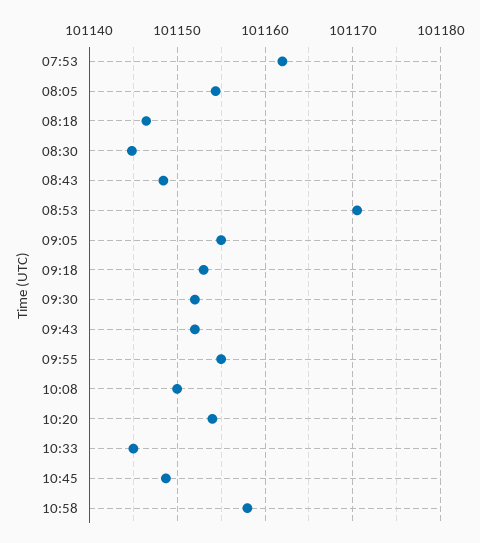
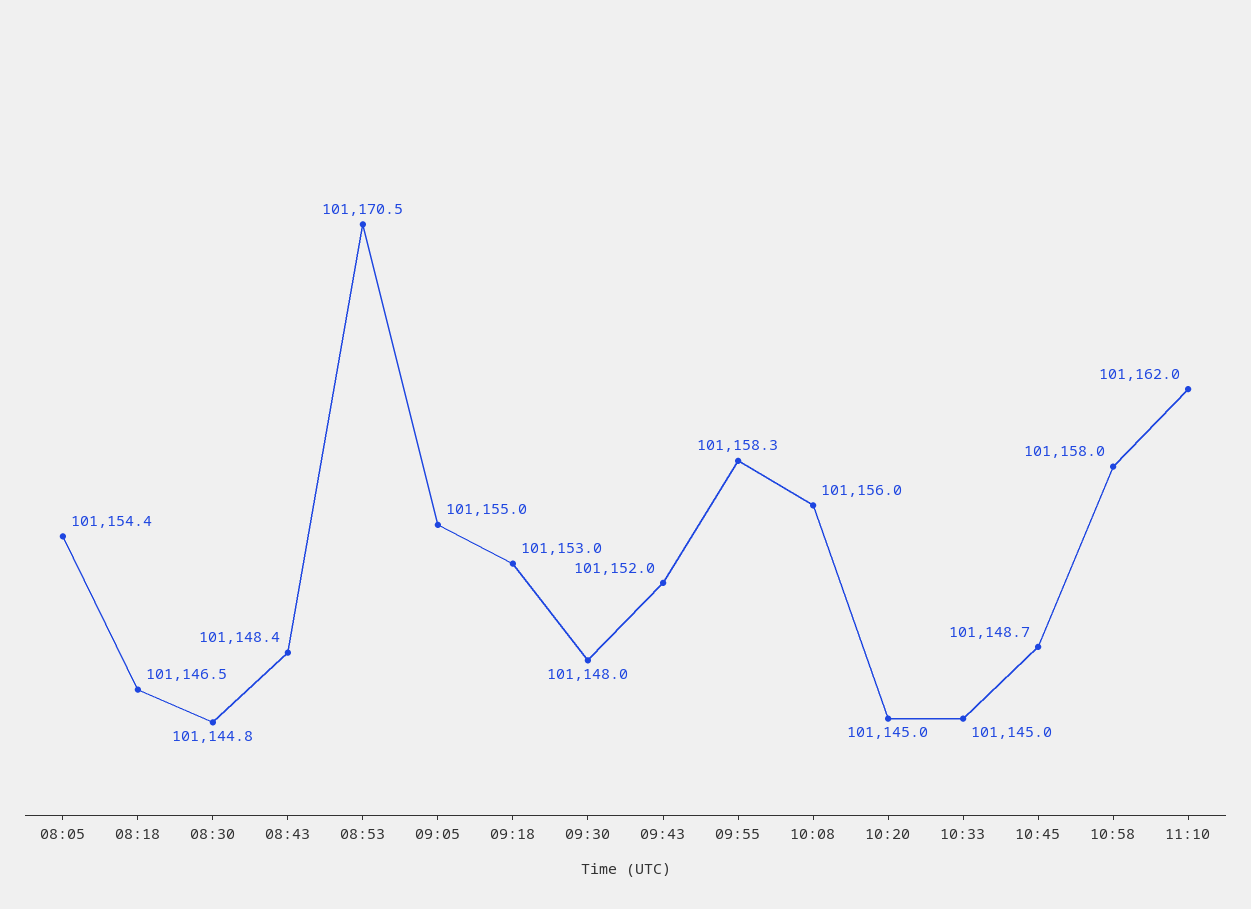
07:53: 101162 -> none
09:30: 101152 -> 101148
09:55: 101155 -> 101158.3
10:08: 101150 -> 101156
10:20: 101154 -> 101145
11:10: none -> 101162

